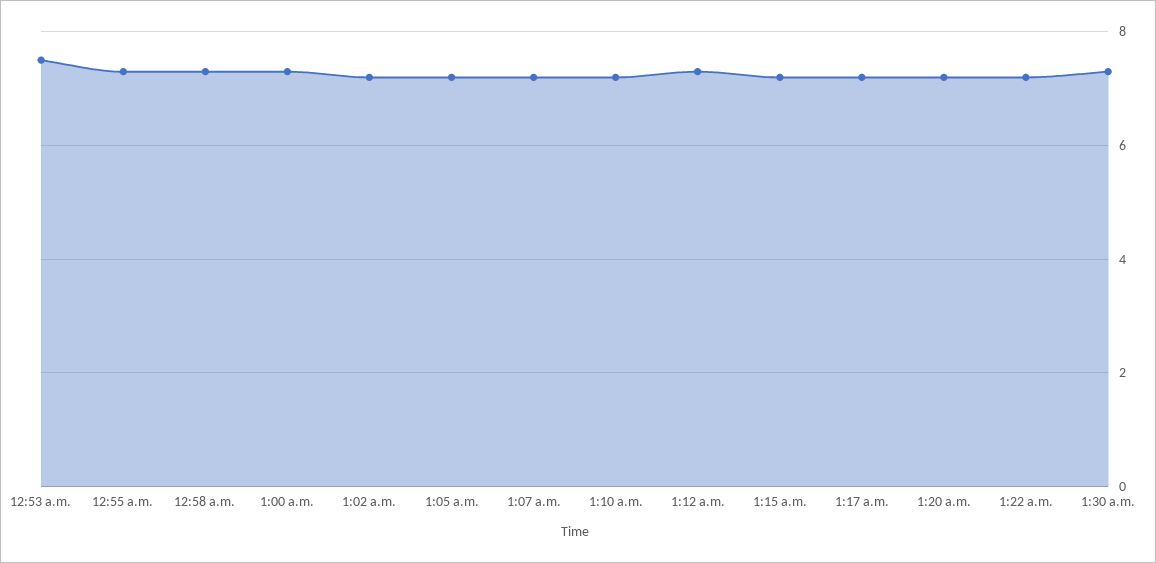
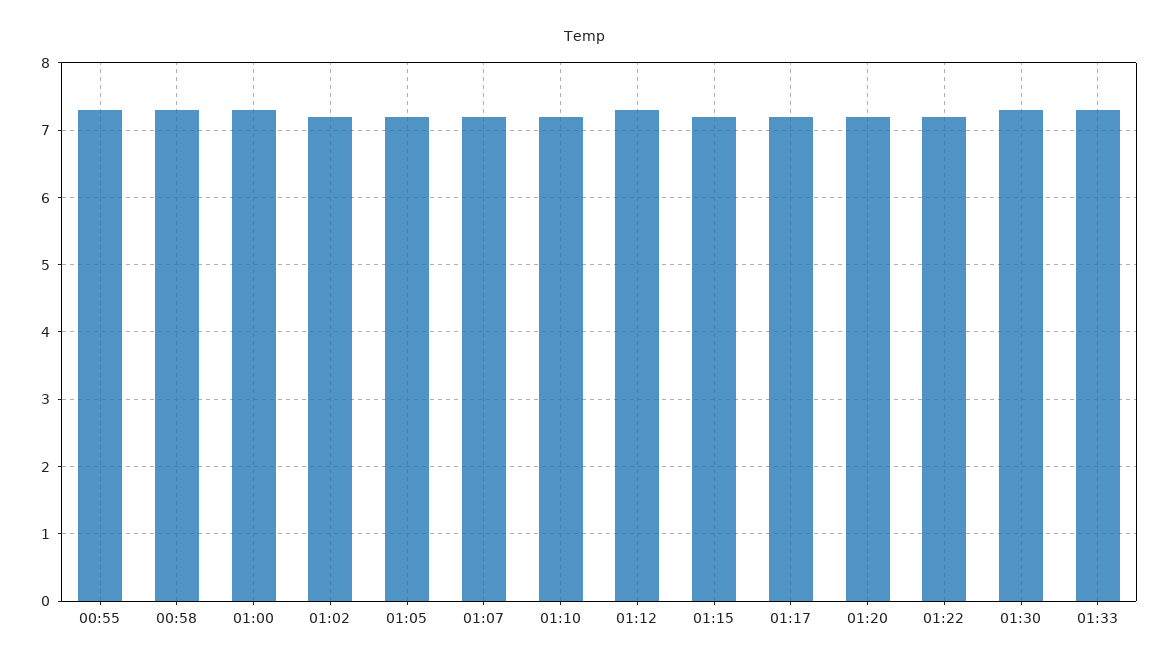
12:53 a.m.: 7.5 -> none
01:33: none -> 7.3

